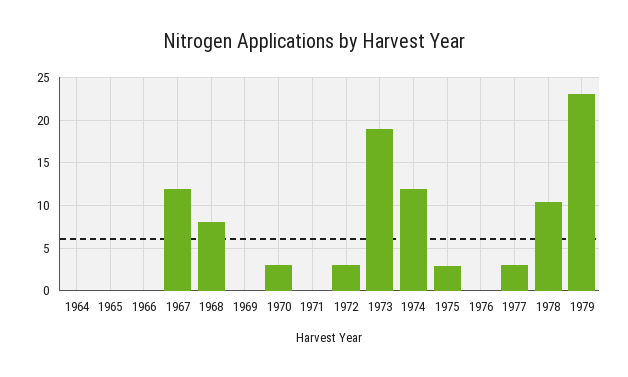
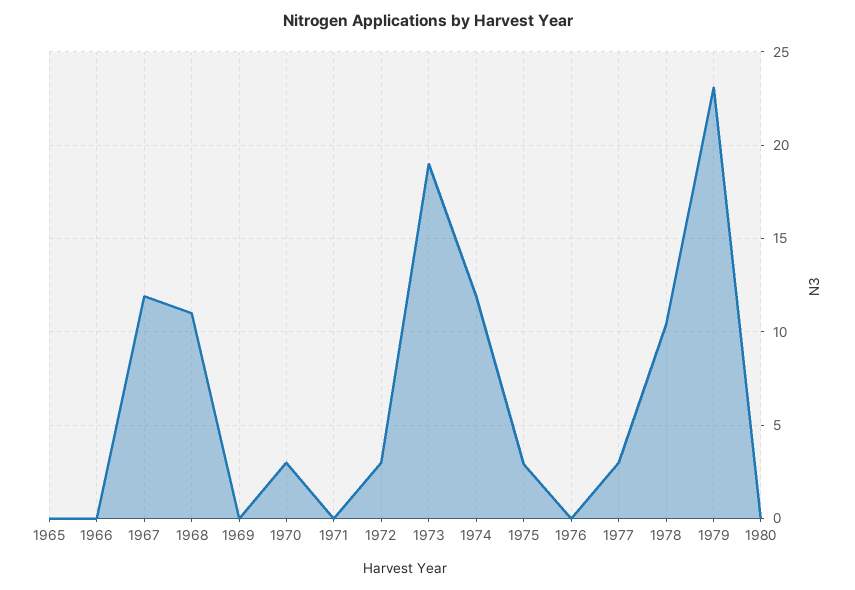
1964: 0 -> none
1968: 8 -> 11
1980: none -> 0

